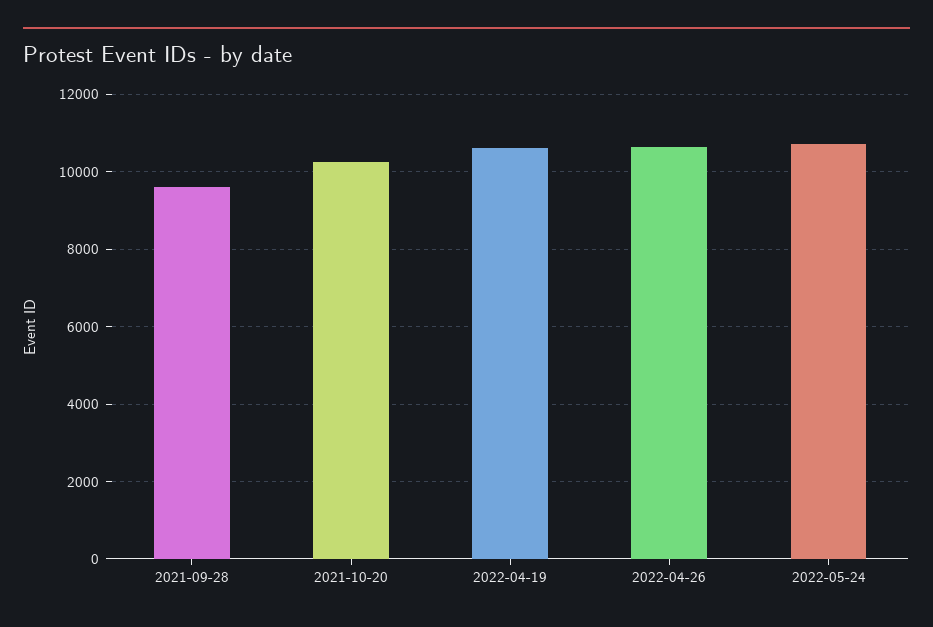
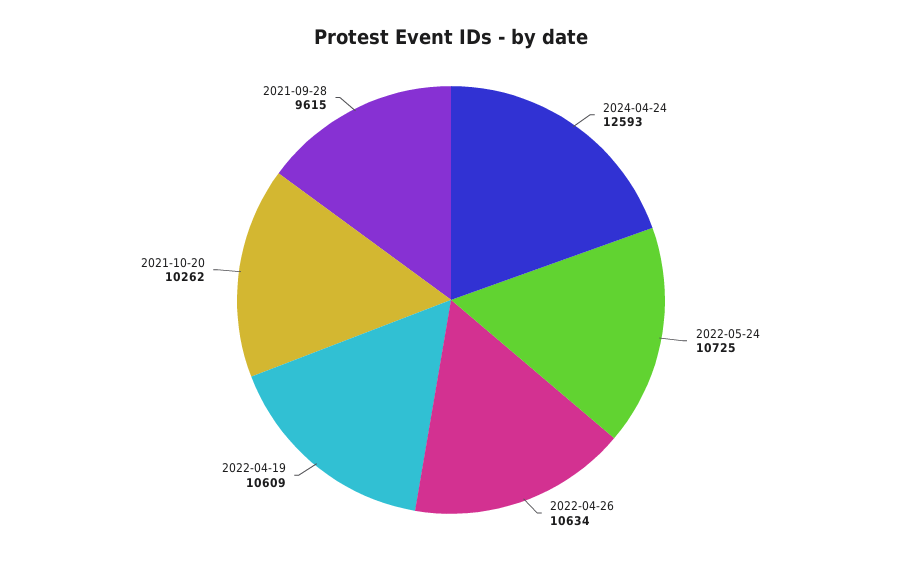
2024-04-24: none -> 12593

